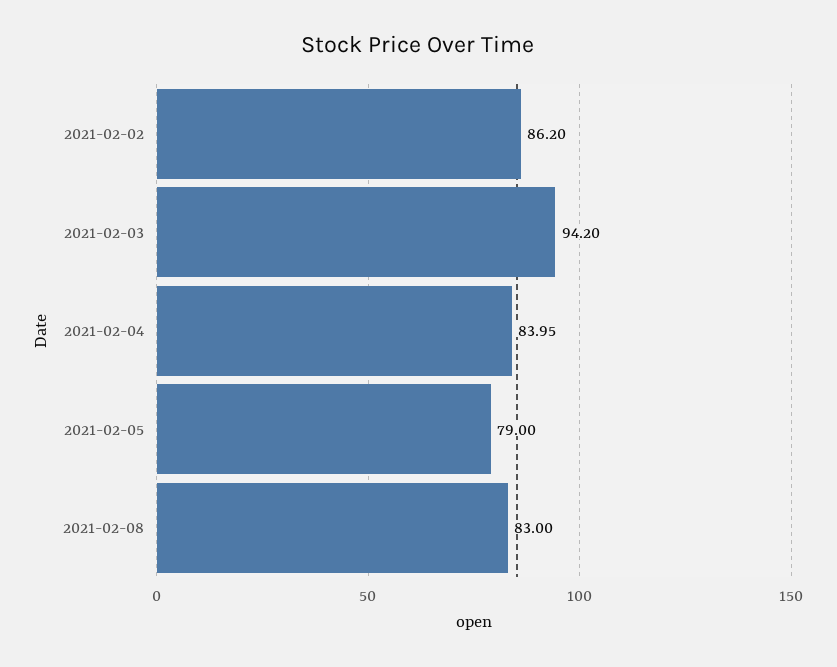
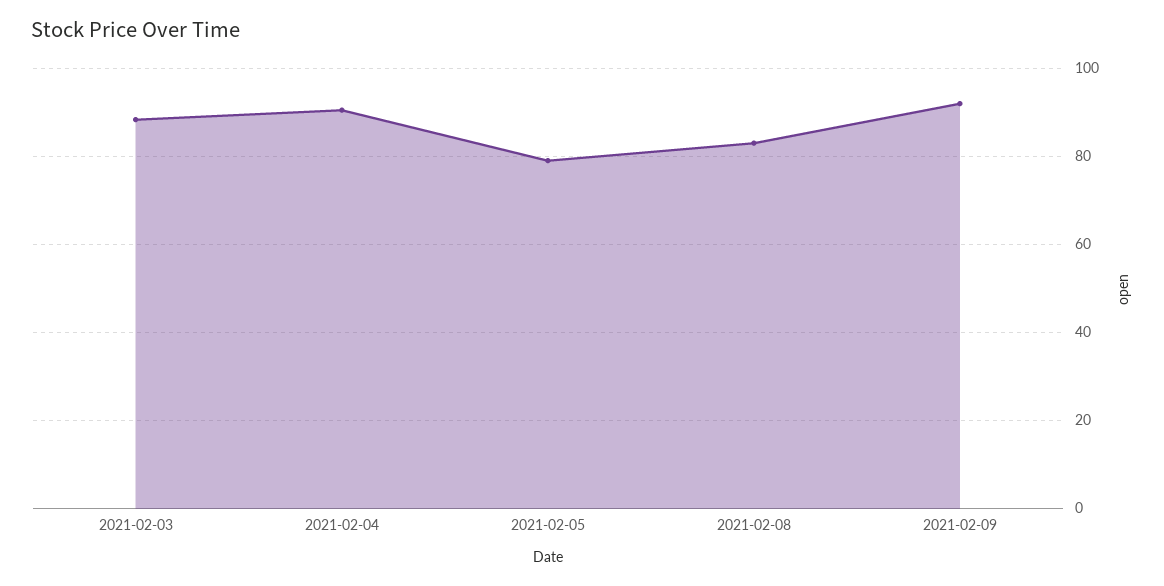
2021-02-02: 86.2 -> none
2021-02-03: 94.2 -> 88
2021-02-04: 83.95 -> 90
2021-02-09: none -> 92

